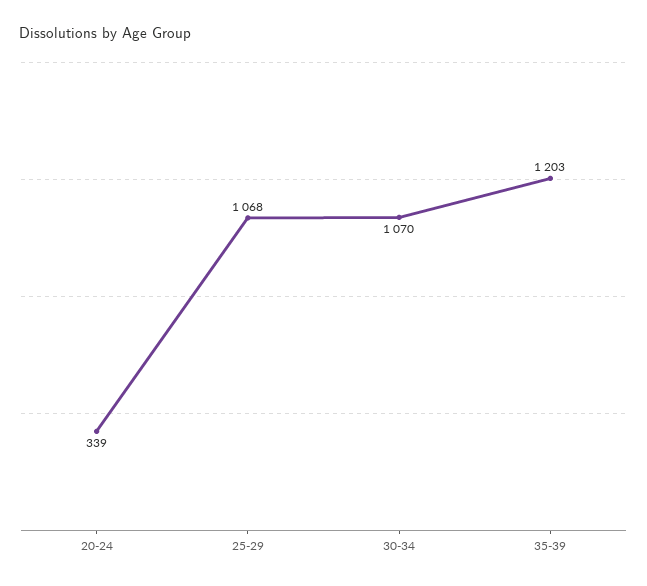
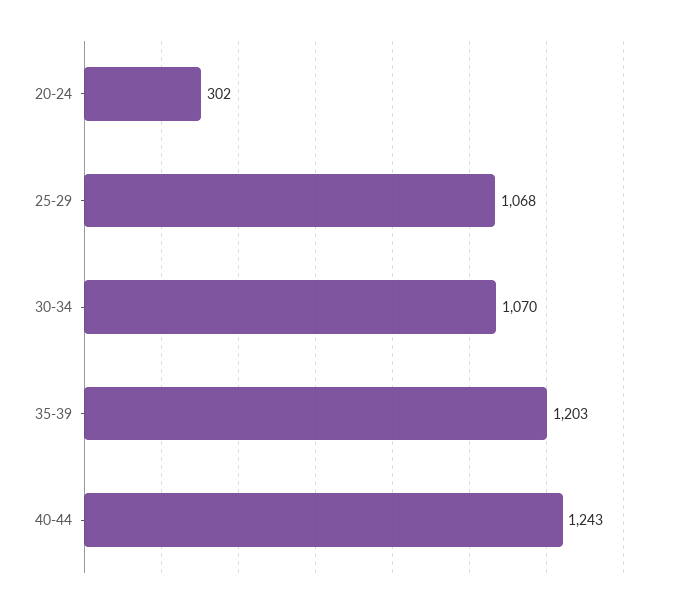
20-24: 339 -> 302
40-44: none -> 1243

